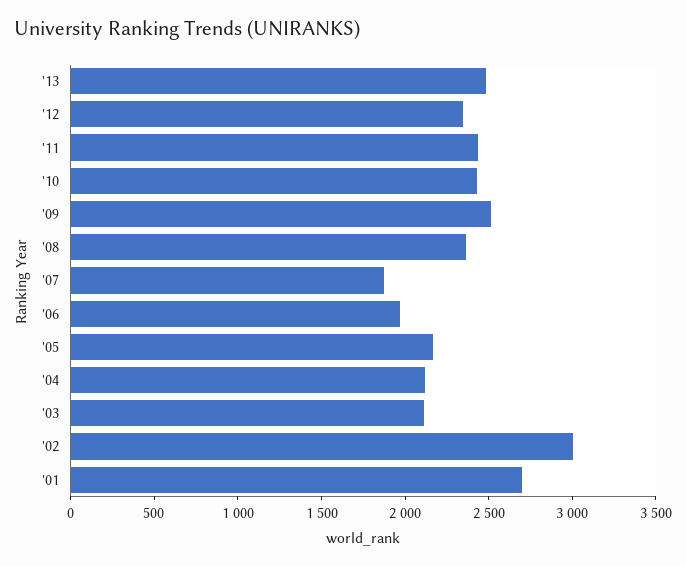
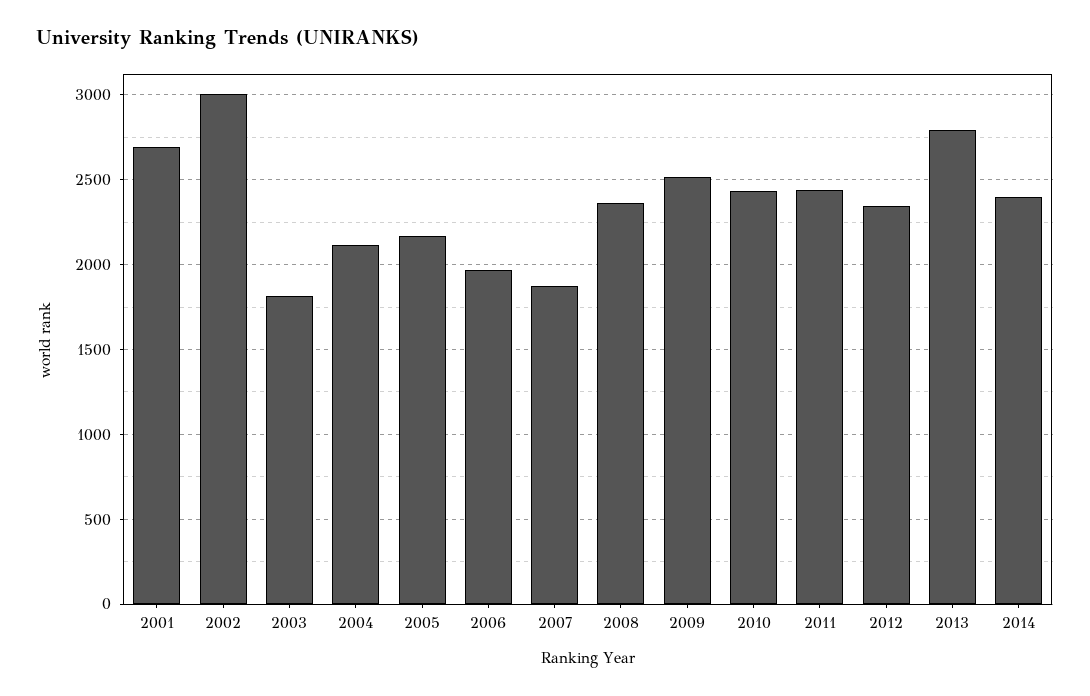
'13: 2500 -> 2800
'03: 2100 -> 1800
2014: none -> 2400

